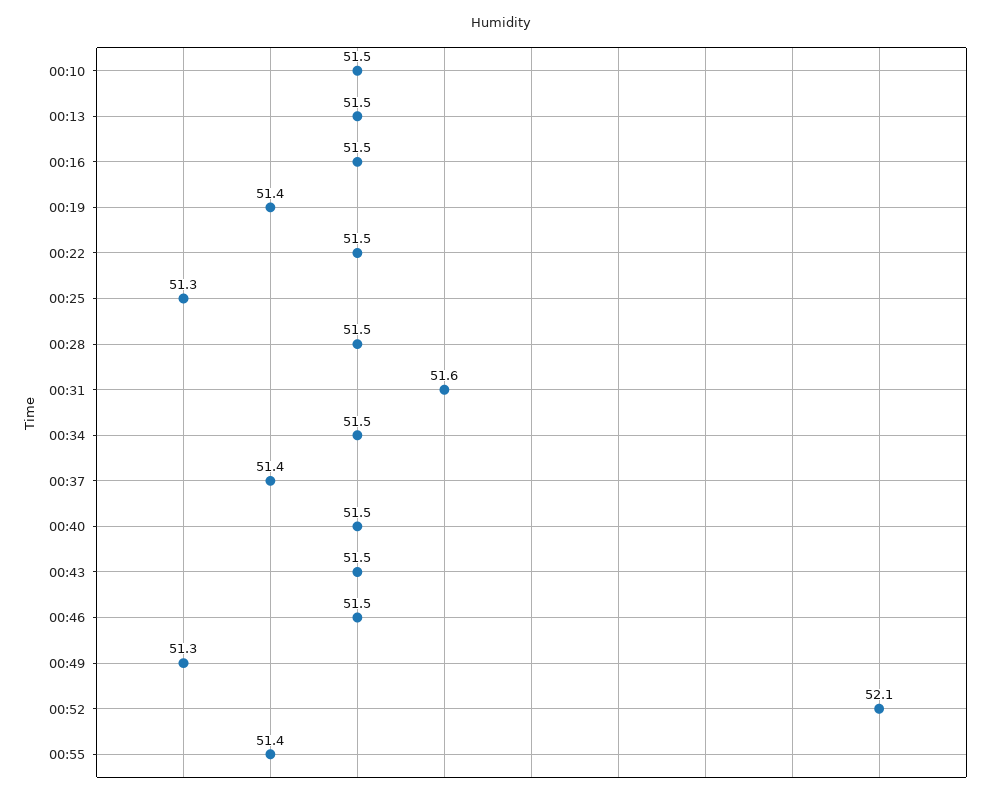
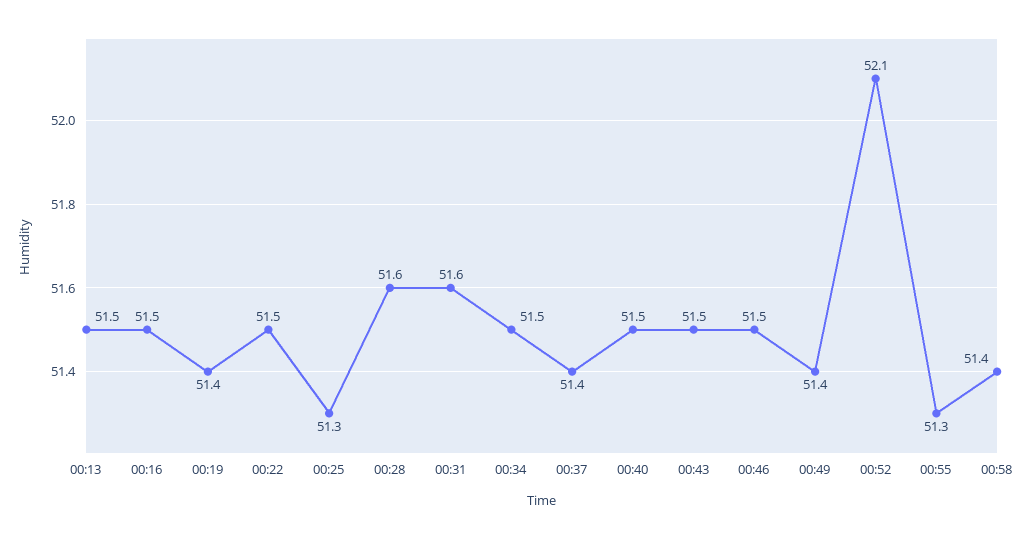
00:10: 51.5 -> none
00:28: 51.5 -> 51.6
00:49: 51.3 -> 51.4
00:55: 51.4 -> 51.3
00:58: none -> 51.4

